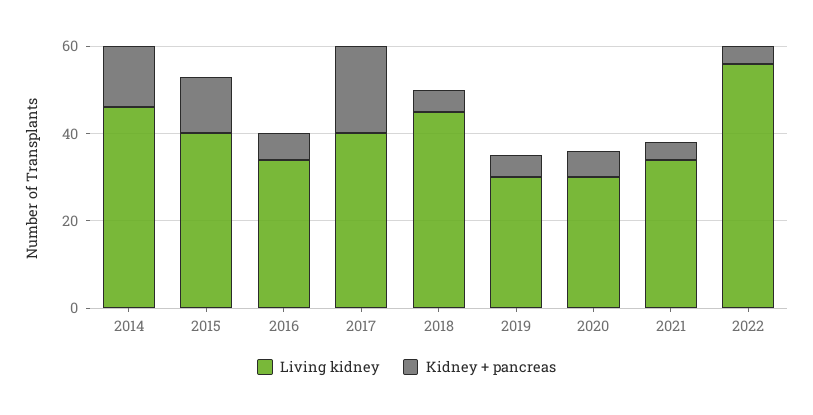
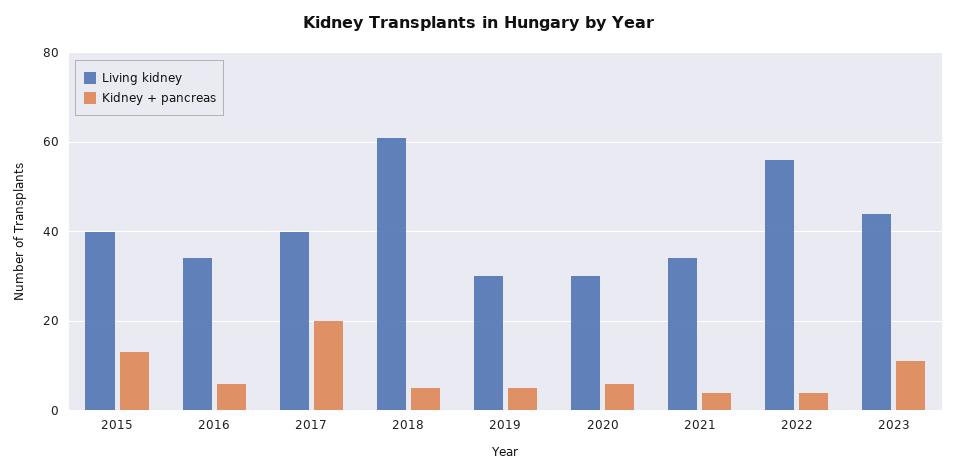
Living kidney, 2014: 45 -> none
Kidney + pancreas, 2014: 15 -> none
Living kidney, 2018: 45 -> 60
Living kidney, 2023: none -> 45
Kidney + pancreas, 2023: none -> 10

